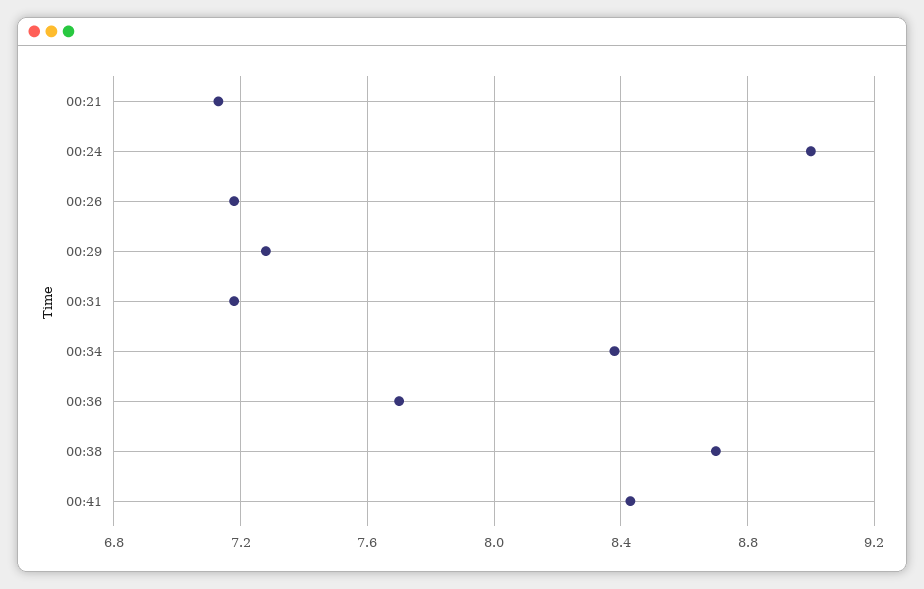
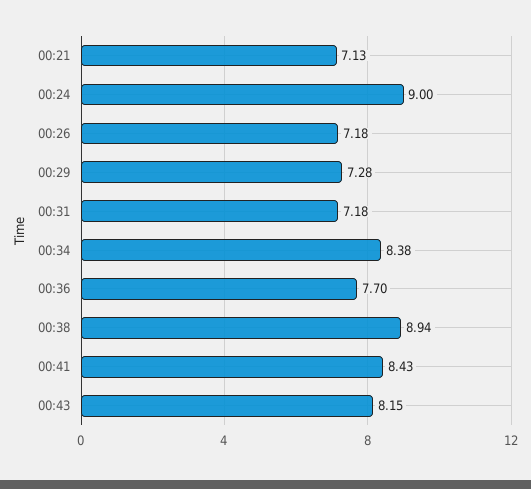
00:38: 8.7 -> 8.94
00:43: none -> 8.15

